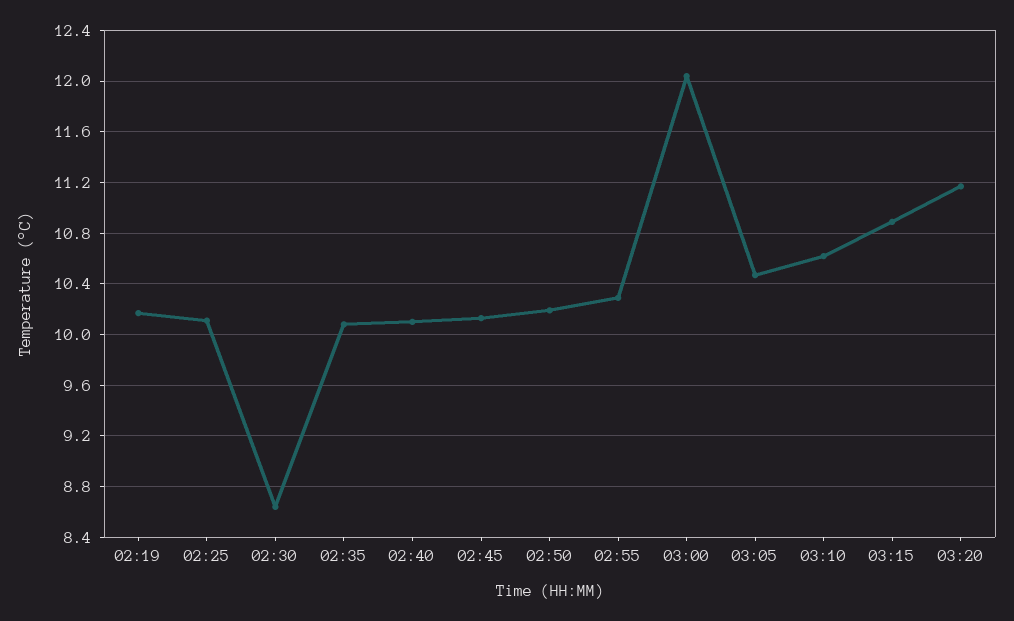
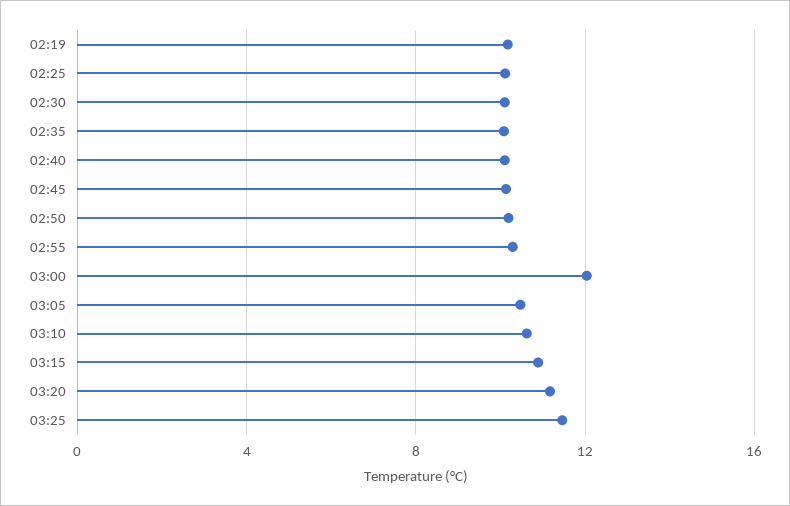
02:30: 8.65 -> 10
03:25: none -> 11.5

